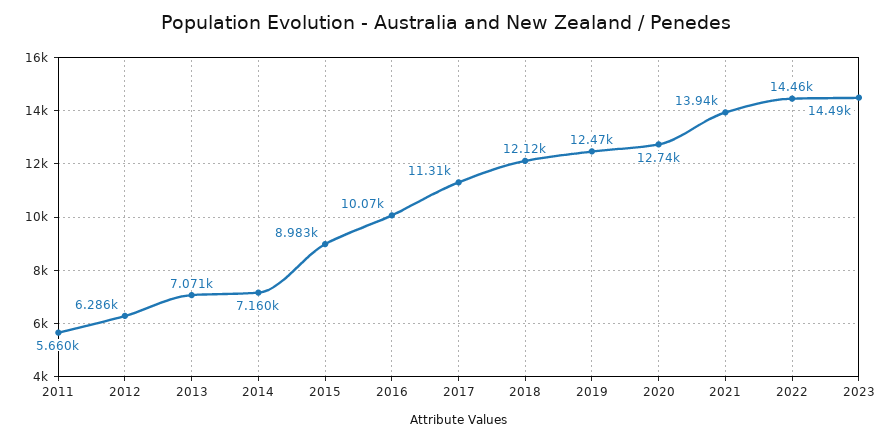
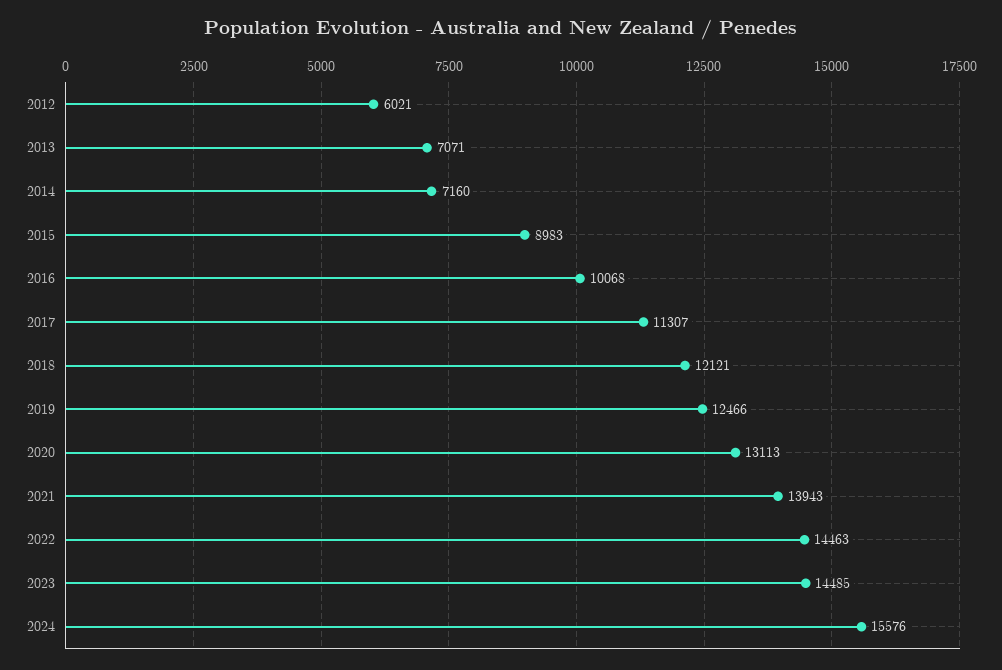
2011: 5660 -> none
2012: 6286 -> 6021
2020: 12740 -> 13113
2024: none -> 15576

